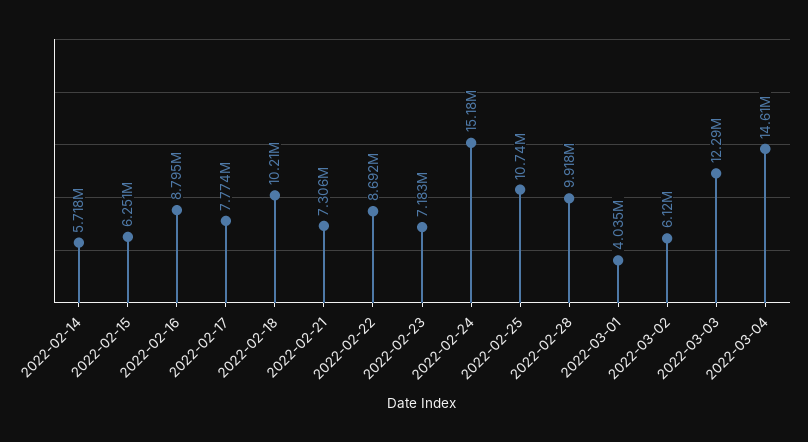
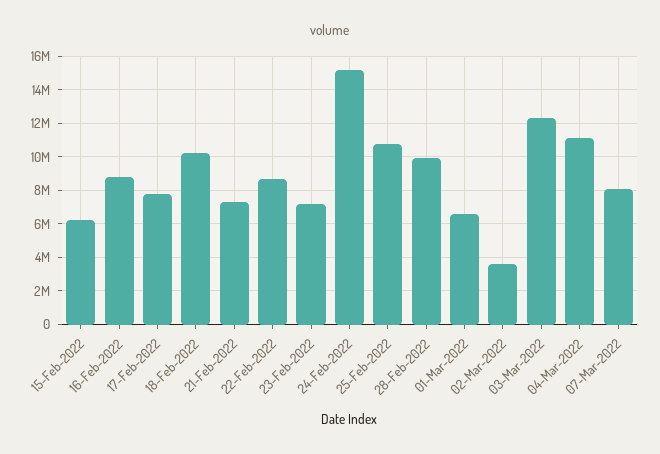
2022-02-14: 5718000 -> none
2022-03-01: 4035000 -> 6500000
2022-03-02: 6120000 -> 3500000
2022-03-04: 14610000 -> 11000000
07-Mar-2022: none -> 8000000

